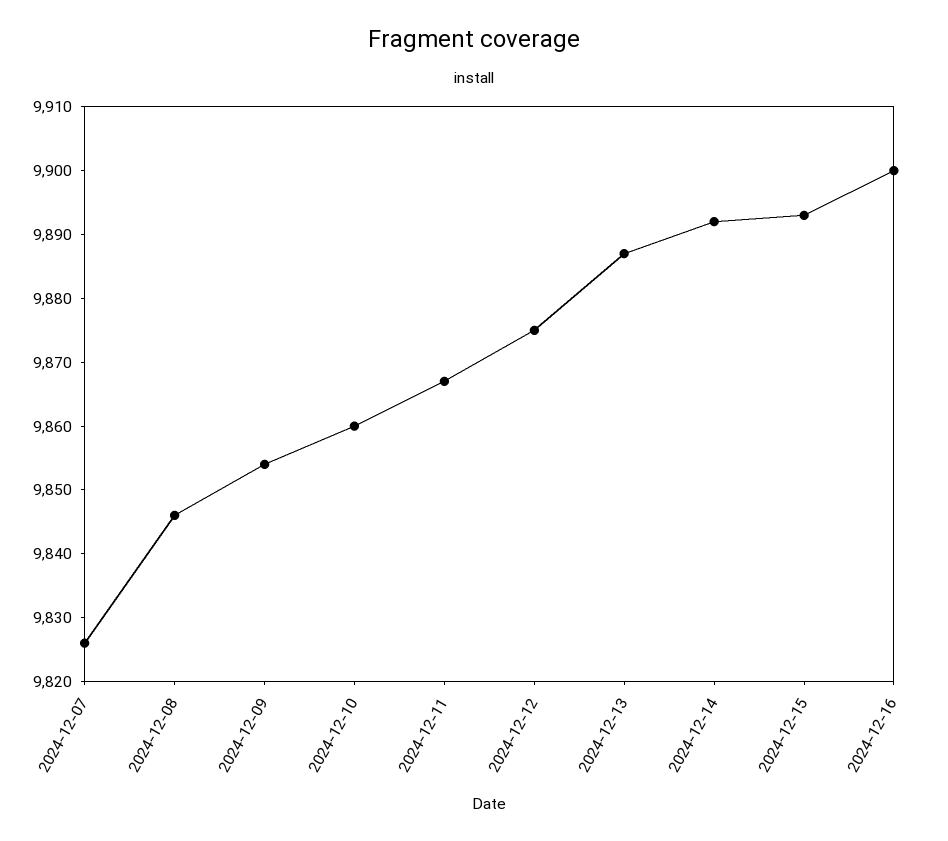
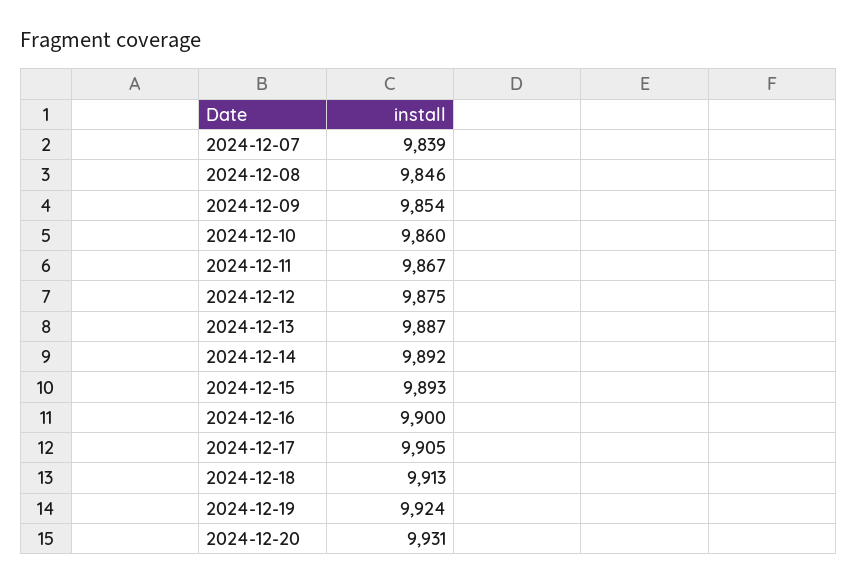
2024-12-07: 9825 -> 9839
2024-12-17: none -> 9905
2024-12-18: none -> 9913
2024-12-19: none -> 9924
2024-12-20: none -> 9931

